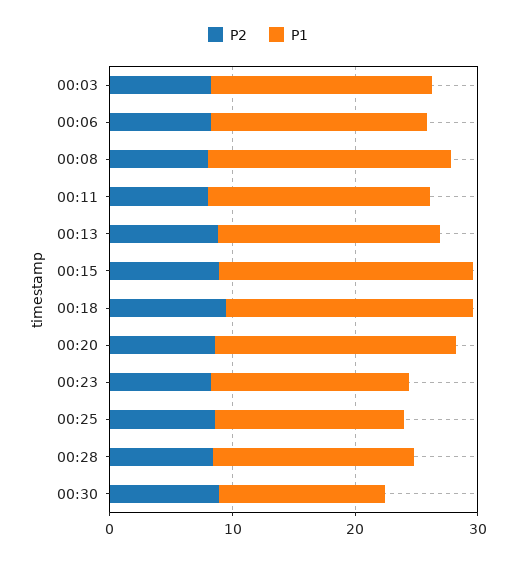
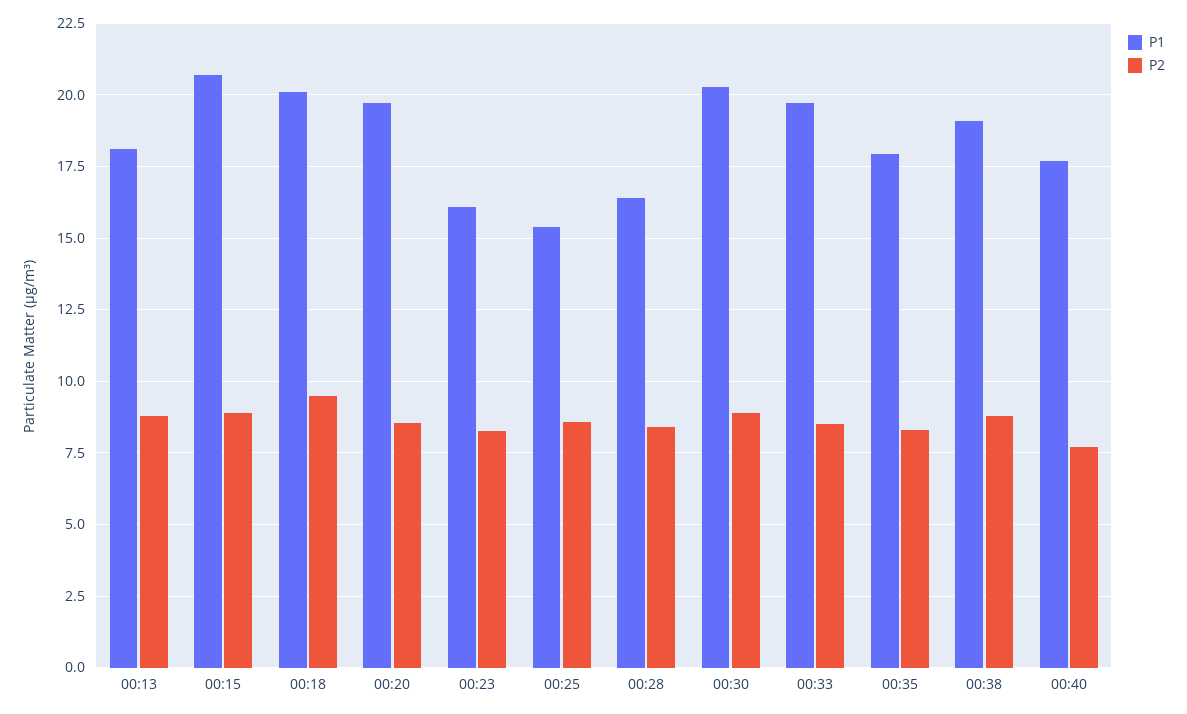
P2, 00:03: 8 -> none
P1, 00:03: 18 -> none
P2, 00:06: 8 -> none
P1, 00:06: 18 -> none
P2, 00:08: 8 -> none
P1, 00:08: 20 -> none
P2, 00:11: 8 -> none
P1, 00:11: 18 -> none
P1, 00:30: 14 -> 20.25
P1, 00:33: none -> 19.75
P2, 00:33: none -> 8.5
P1, 00:35: none -> 18
P2, 00:35: none -> 8.25
P1, 00:38: none -> 19
P2, 00:38: none -> 8.75
P1, 00:40: none -> 17.75
P2, 00:40: none -> 7.75

